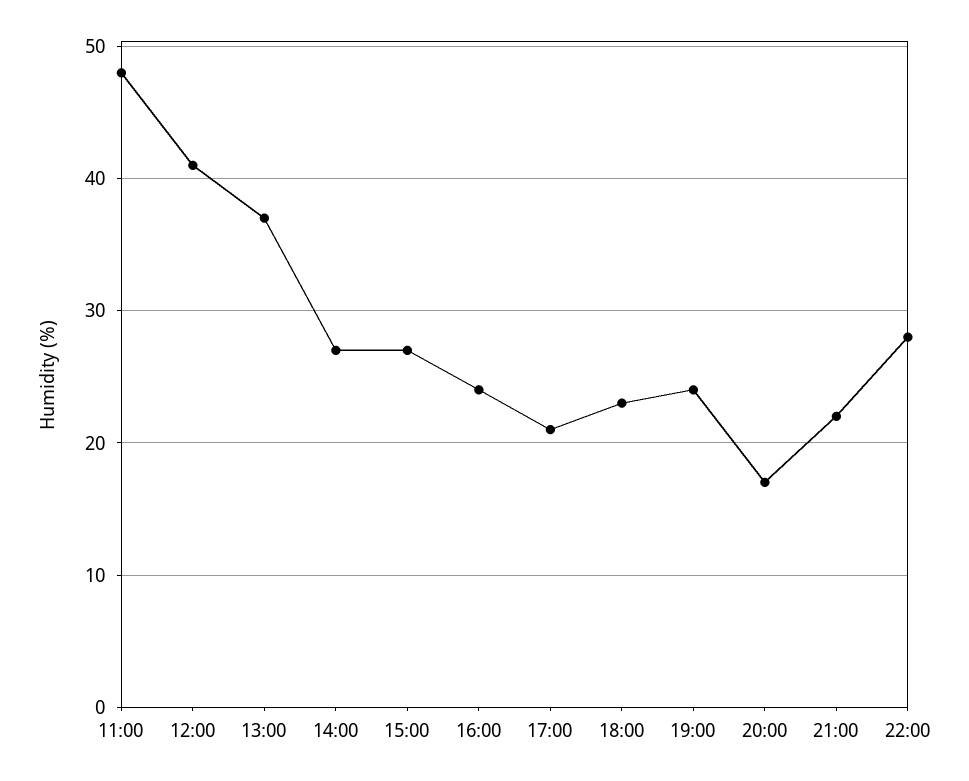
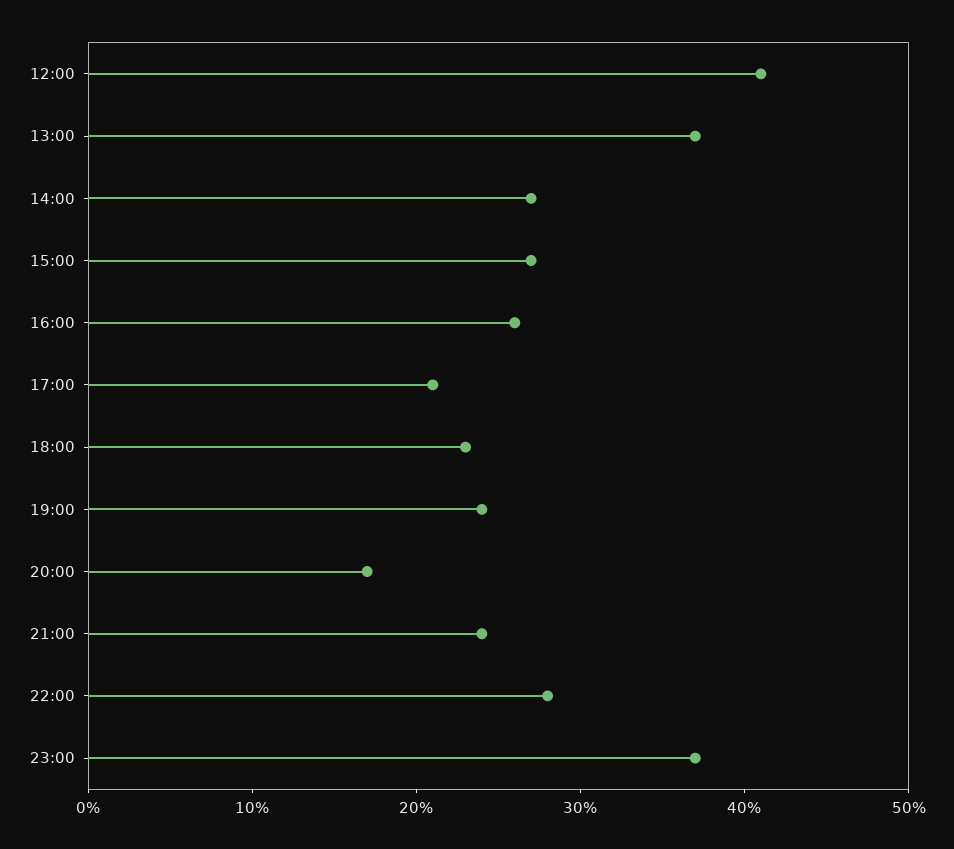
11:00: 48 -> none
16:00: 24 -> 26
21:00: 22 -> 24
23:00: none -> 37

